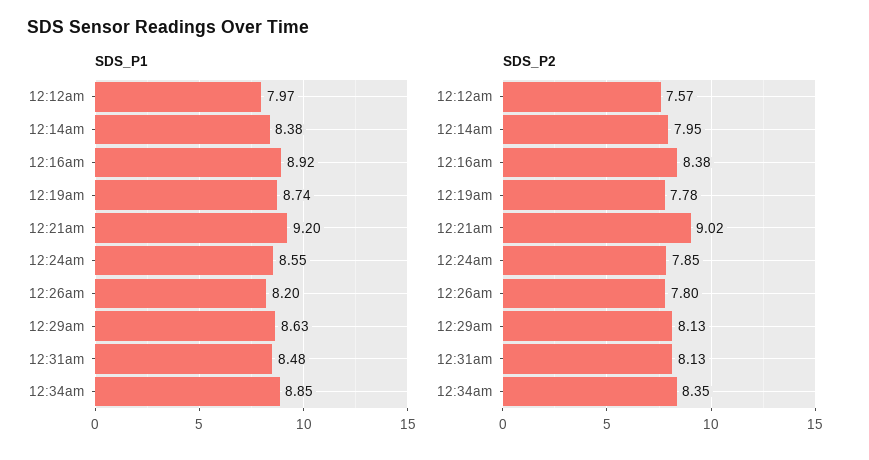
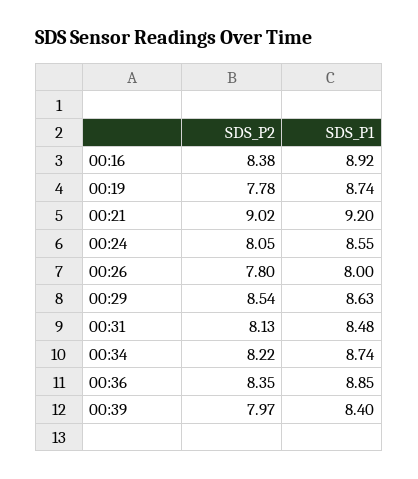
SDS_P1, 12:12am: 7.97 -> none
SDS_P1, 12:14am: 8.38 -> none
SDS_P1, 12:26am: 8.2 -> 8
SDS_P1, 12:34am: 8.85 -> 8.74
SDS_P2, 12:12am: 7.57 -> none
SDS_P2, 12:14am: 7.95 -> none
SDS_P2, 12:24am: 7.85 -> 8.05
SDS_P2, 12:29am: 8.13 -> 8.54
SDS_P2, 12:34am: 8.35 -> 8.22
SDS_P2, 00:36: none -> 8.35
SDS_P1, 00:36: none -> 8.85
SDS_P2, 00:39: none -> 7.97
SDS_P1, 00:39: none -> 8.4

